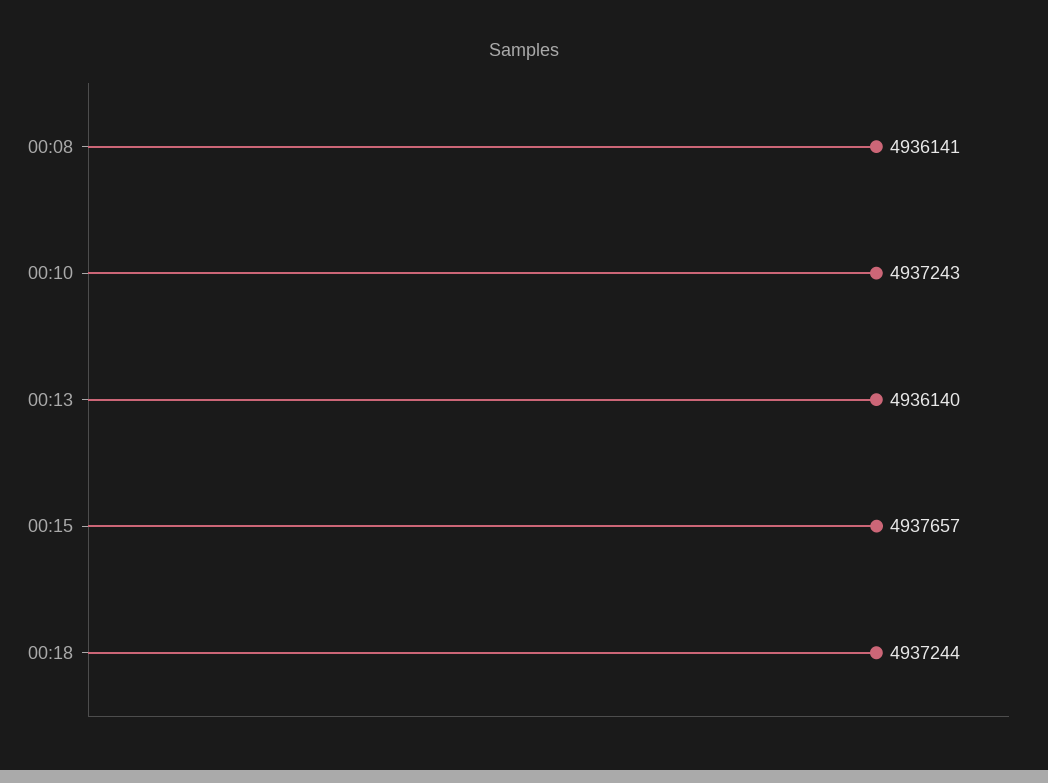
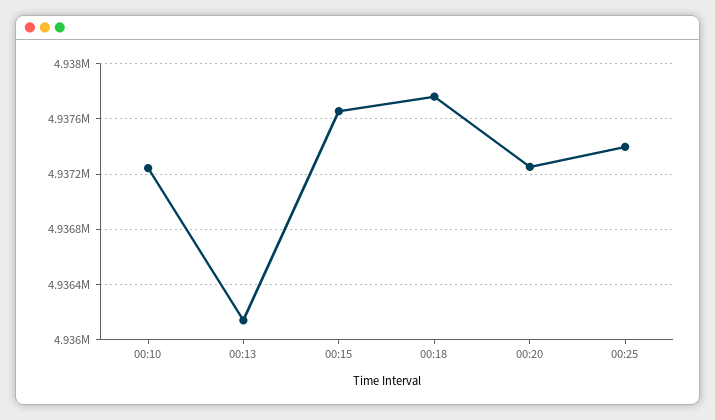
00:08: 4936141 -> none
00:18: 4937244 -> 4937750
00:20: none -> 4937250
00:25: none -> 4937400

